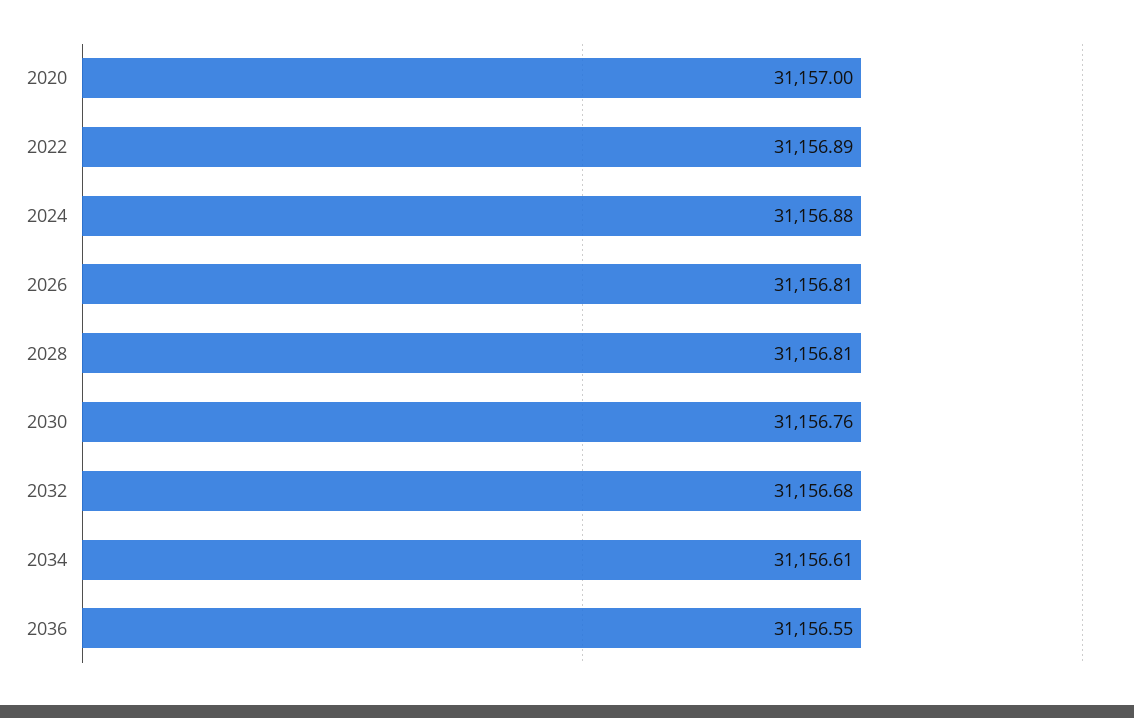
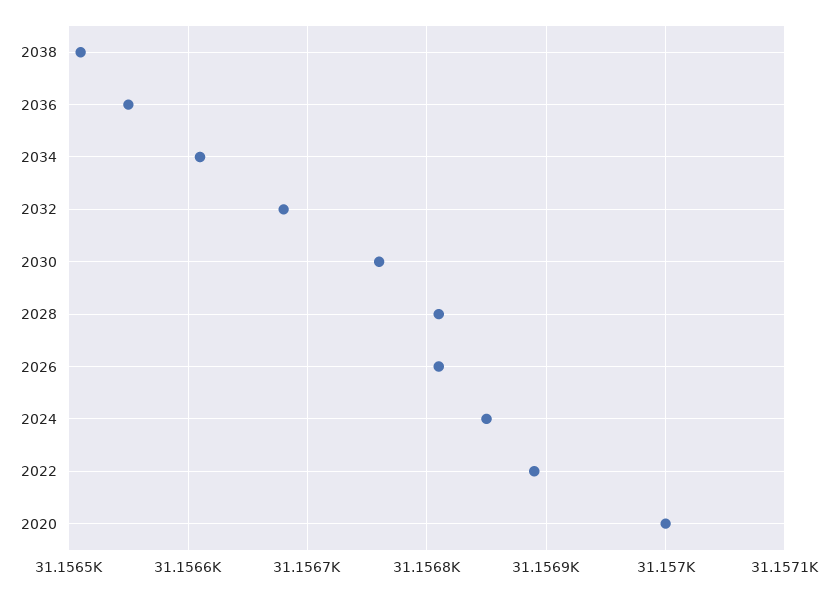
2024: 31156.88 -> 31156.85
2038: none -> 31156.51

